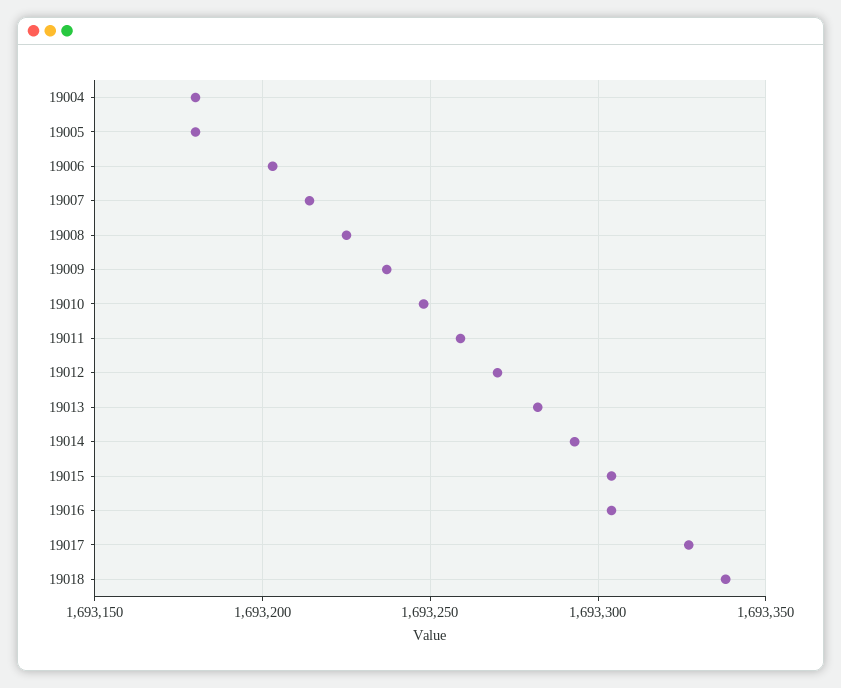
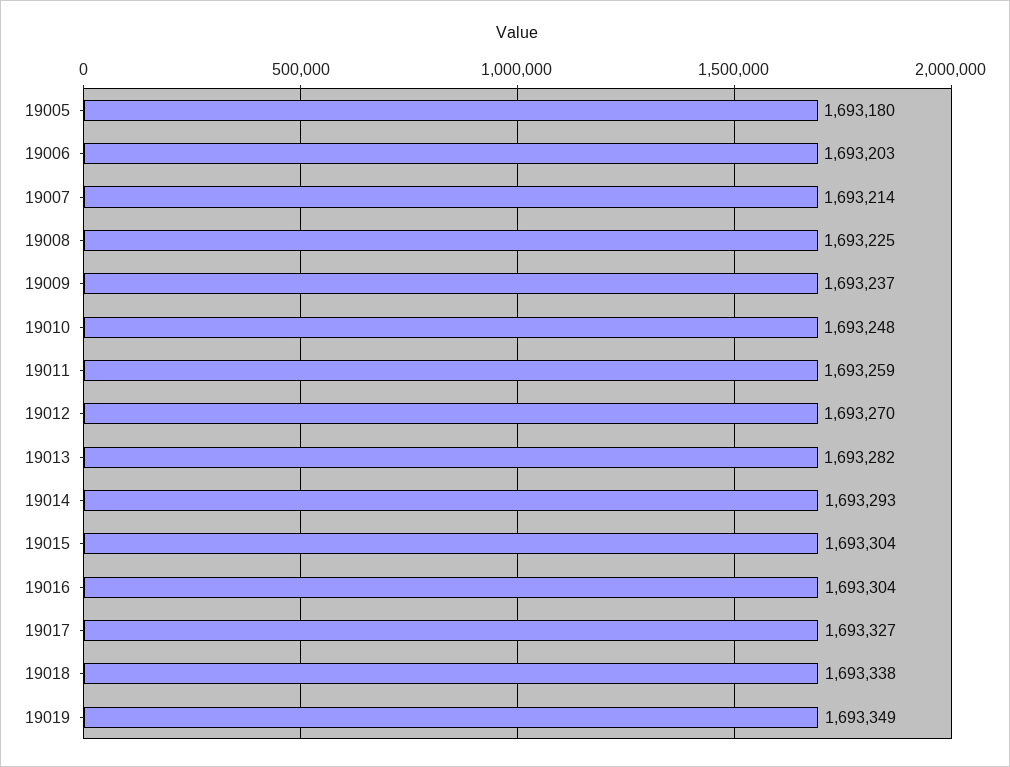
19004: 1693180 -> none
19019: none -> 1693349

